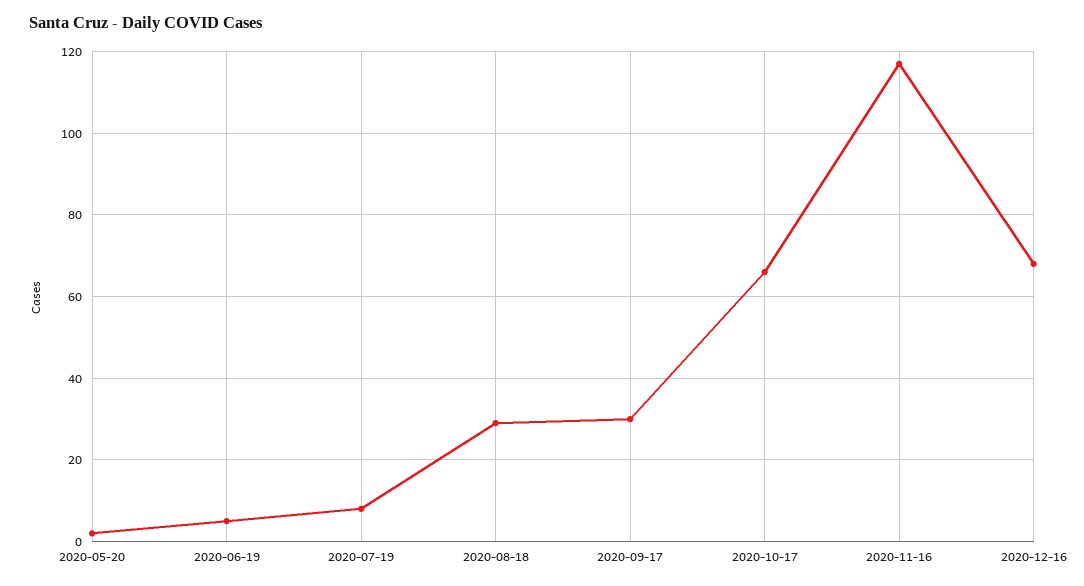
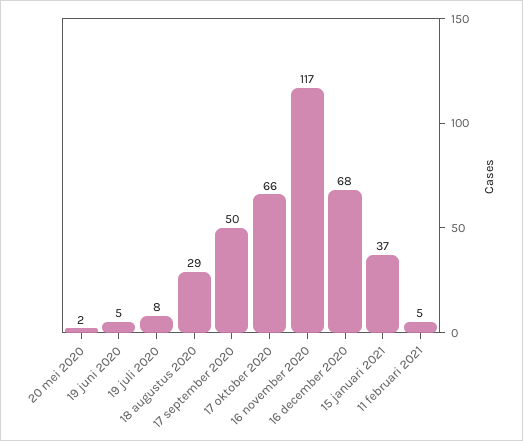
2020-09-17: 30 -> 50
15 januari 2021: none -> 37
11 februari 2021: none -> 5

